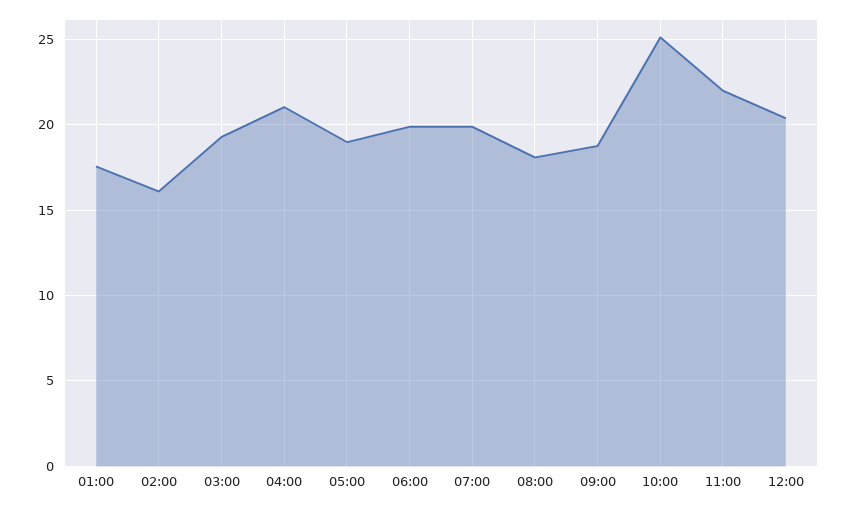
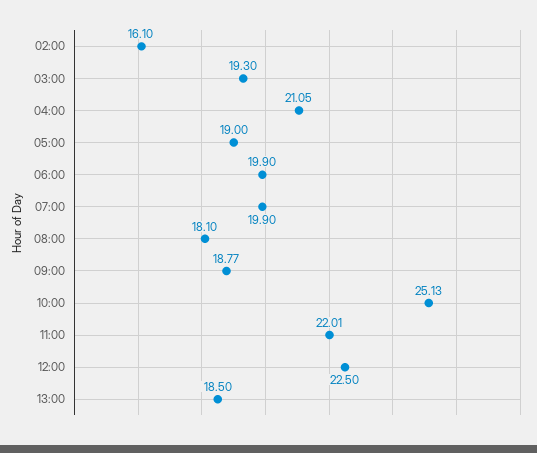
01:00: 17.5 -> none
12:00: 20.5 -> 22.5
13:00: none -> 18.5

